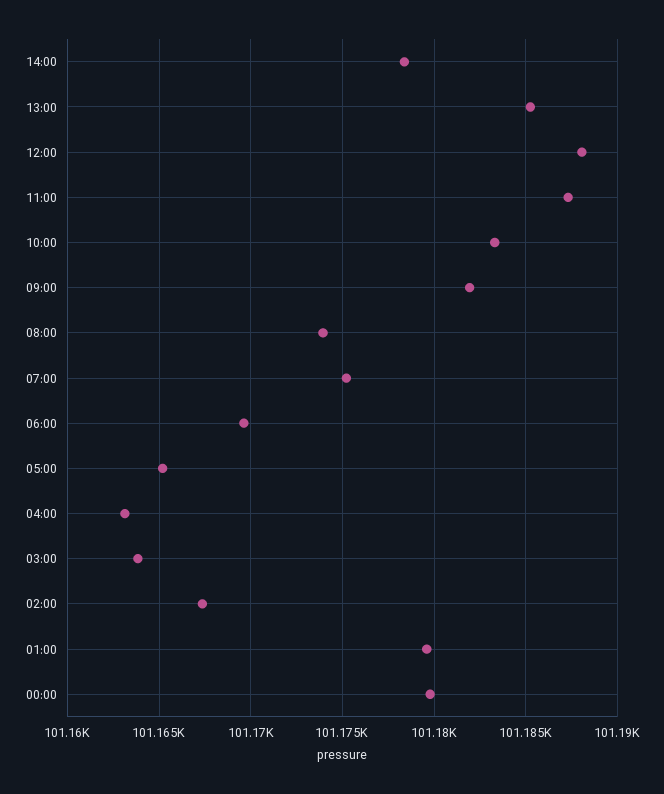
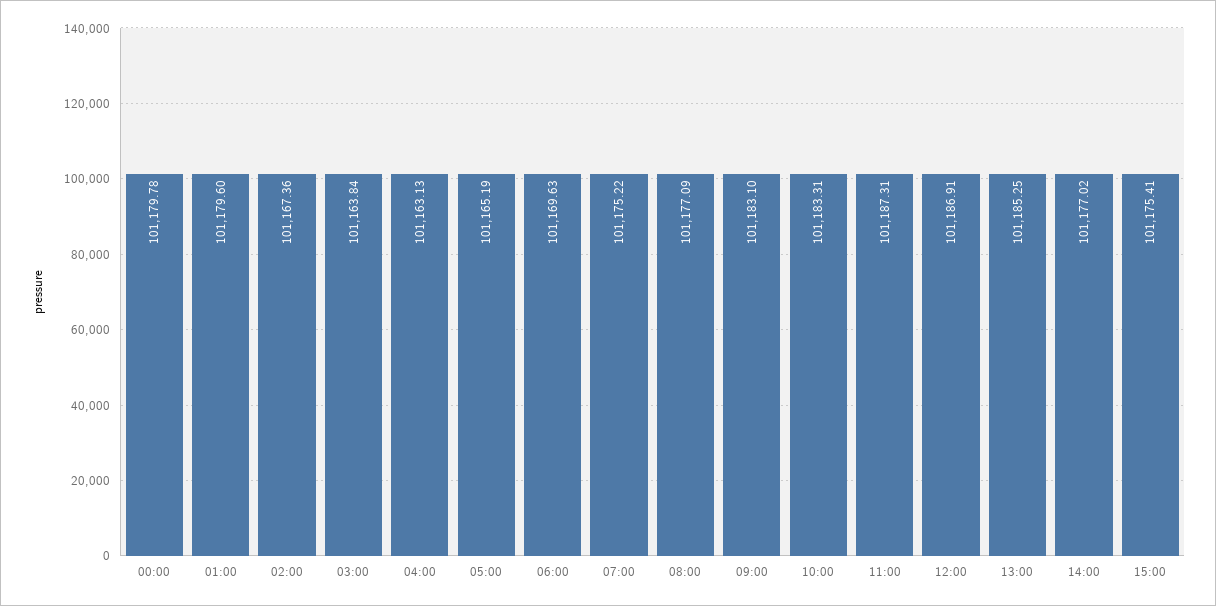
14:00: 101178.5 -> 101177.02
12:00: 101188 -> 101186.91
09:00: 101182 -> 101183.1
08:00: 101174 -> 101177.09
15:00: none -> 101175.41

